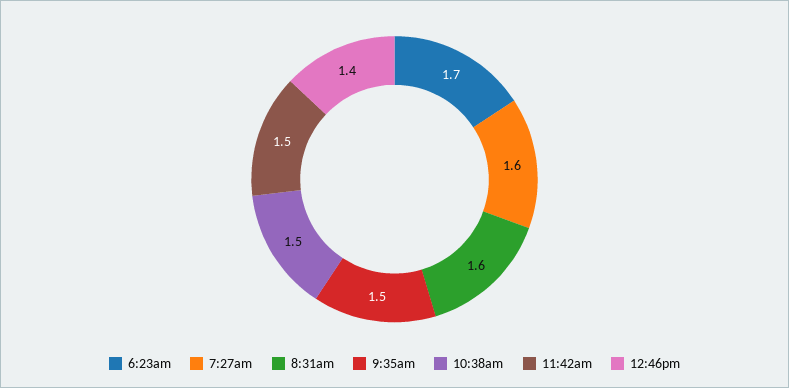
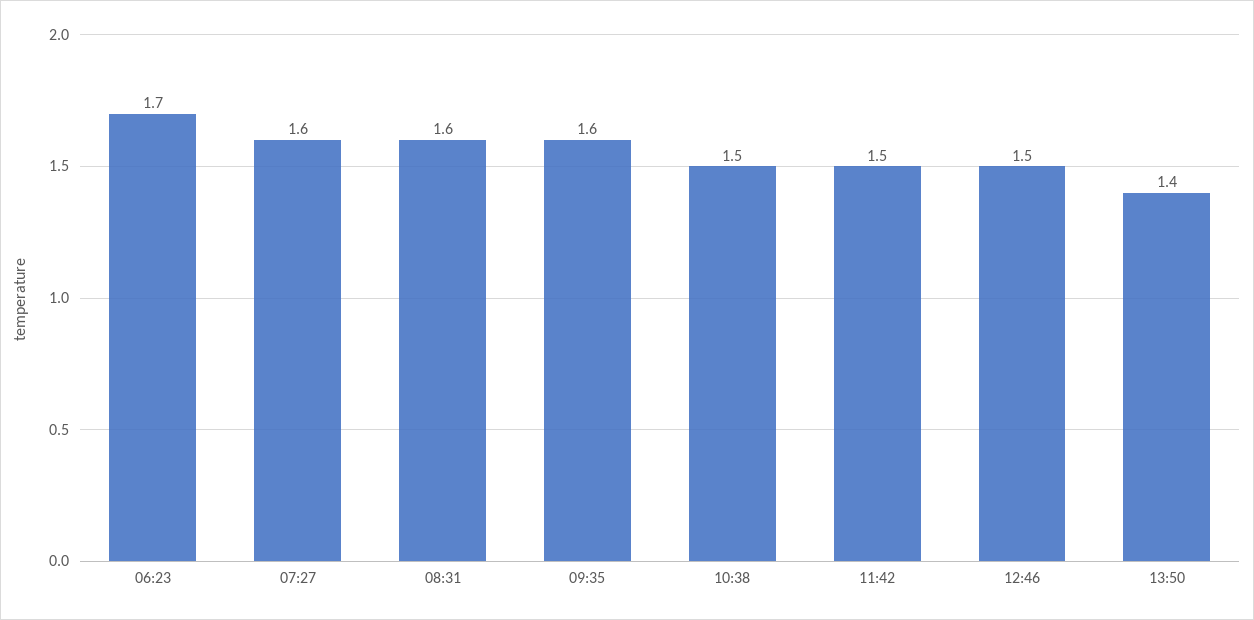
9:35am: 1.5 -> 1.6
12:46pm: 1.4 -> 1.5
13:50: none -> 1.4

